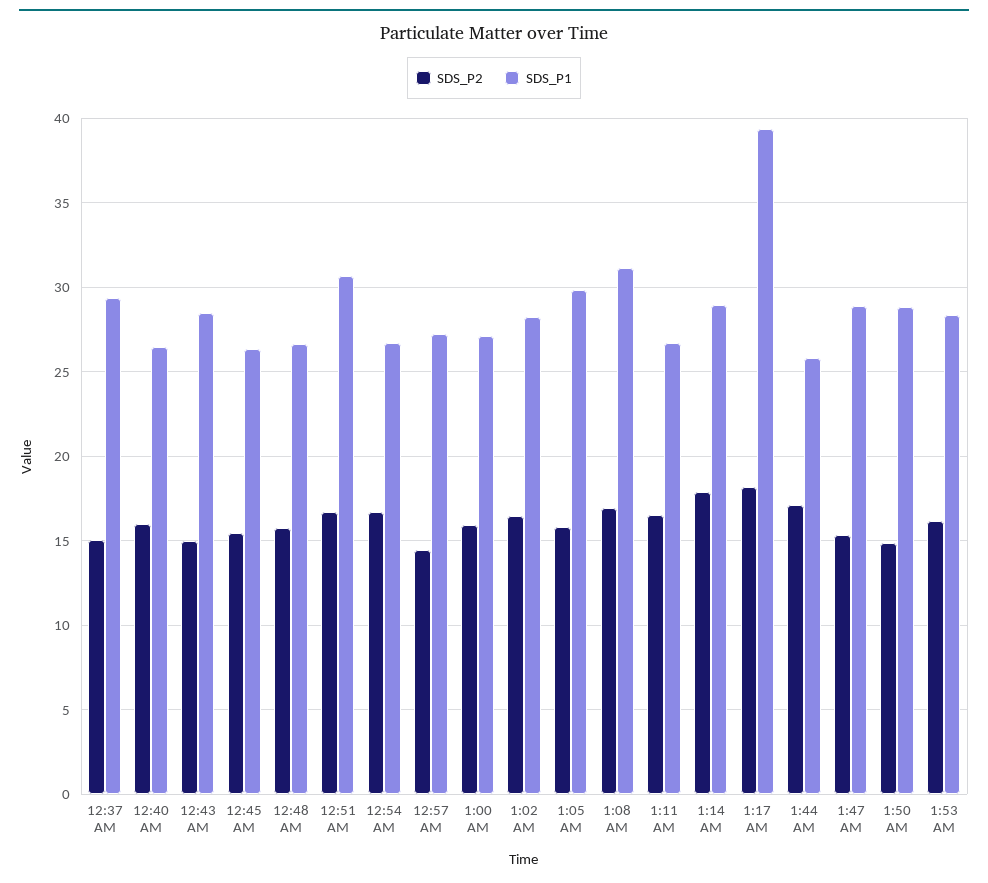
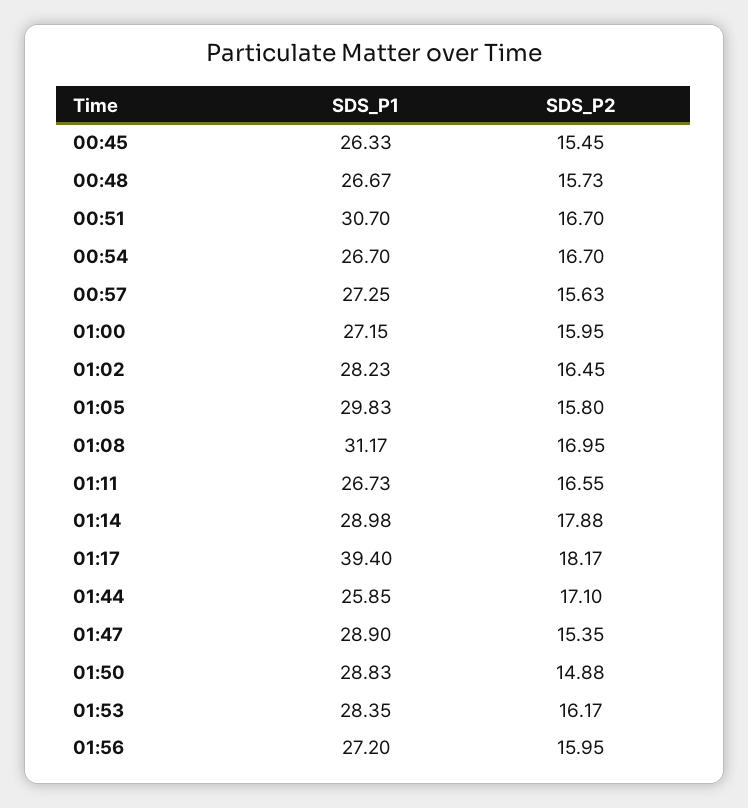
SDS_P2, 12:37 AM: 15 -> none
SDS_P1, 12:37 AM: 29.5 -> none
SDS_P2, 12:40 AM: 16 -> none
SDS_P1, 12:40 AM: 26.5 -> none
SDS_P2, 12:43 AM: 15 -> none
SDS_P1, 12:43 AM: 28.5 -> none
SDS_P2, 12:57 AM: 14.5 -> 15.63
SDS_P1, 01:56: none -> 27.2
SDS_P2, 01:56: none -> 15.95

